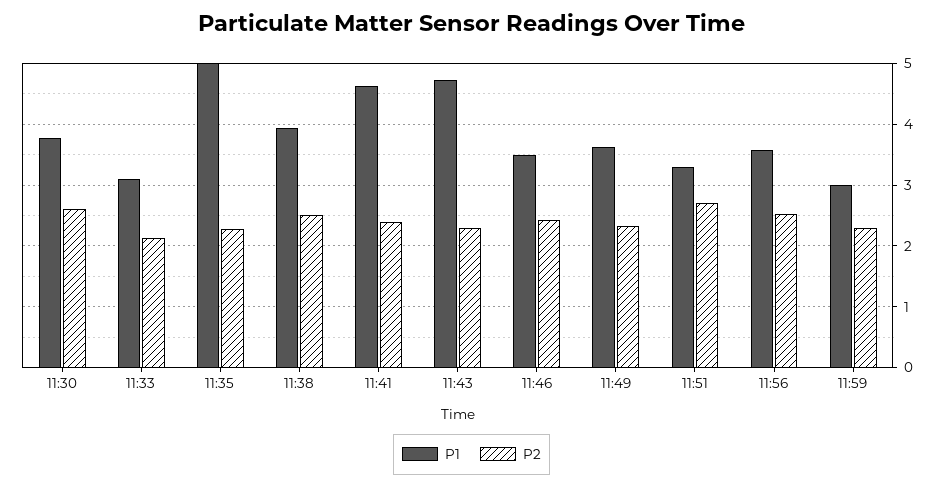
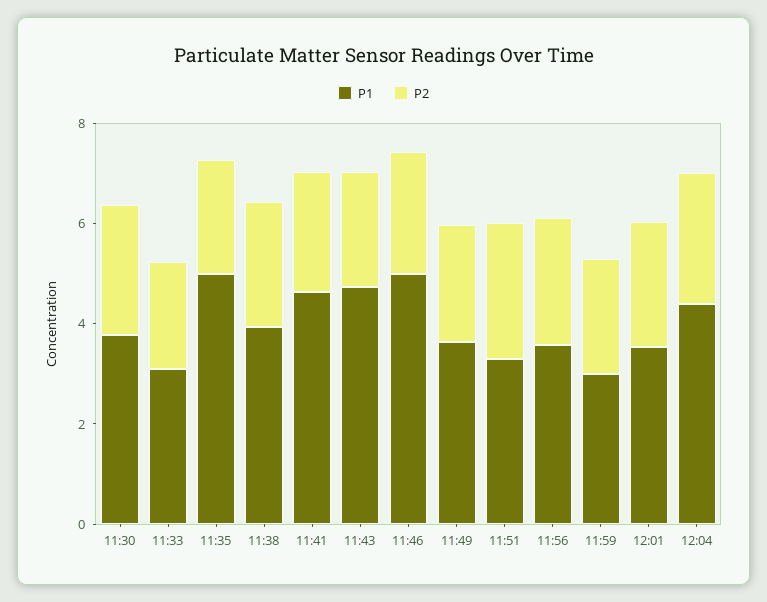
P1, 11:46: 3.5 -> 5
P1, 12:01: none -> 3.5
P2, 12:01: none -> 2.5
P1, 12:04: none -> 4.5
P2, 12:04: none -> 2.5

